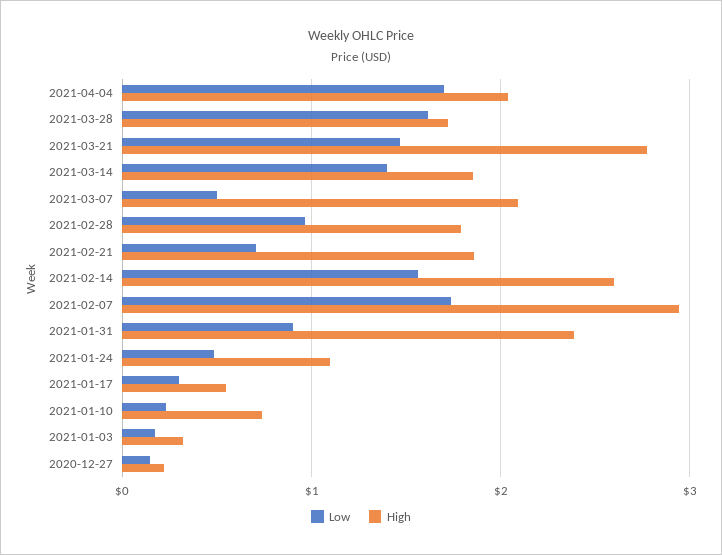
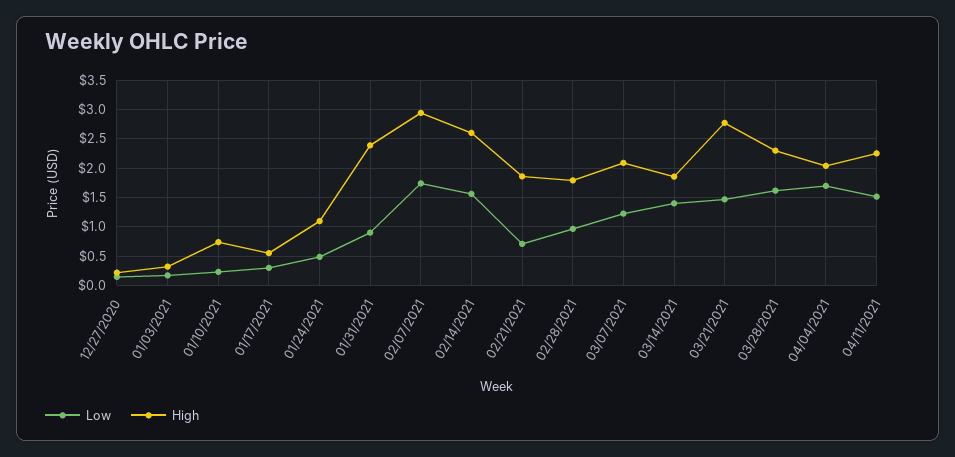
High, 2021-03-28: 1.7 -> 2.25
Low, 2021-03-07: 0.5 -> 1.25
Low, 04/11/2021: none -> 1.5
High, 04/11/2021: none -> 2.25

